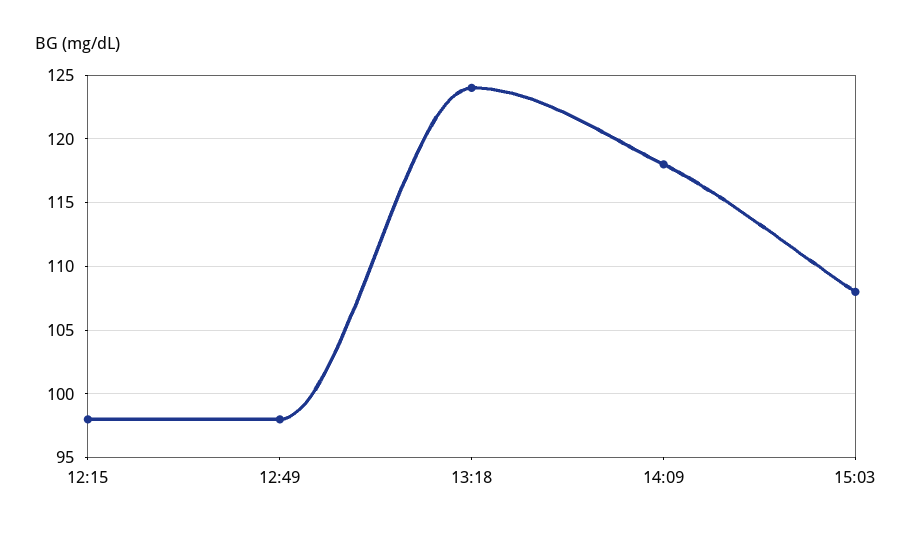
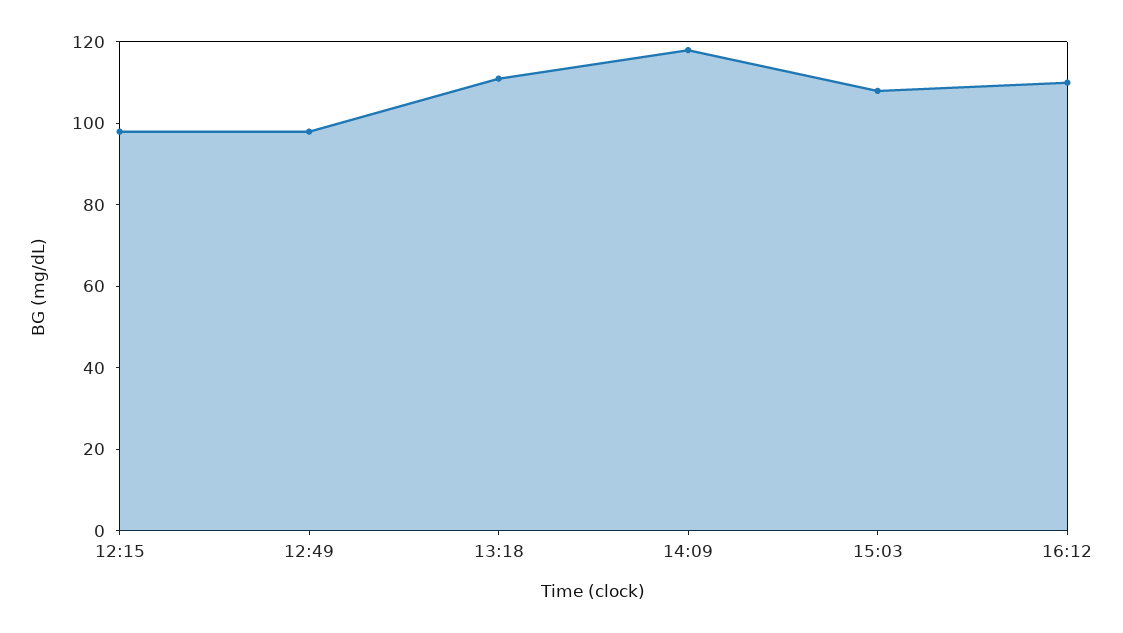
13:18: 124 -> 110
16:12: none -> 110

